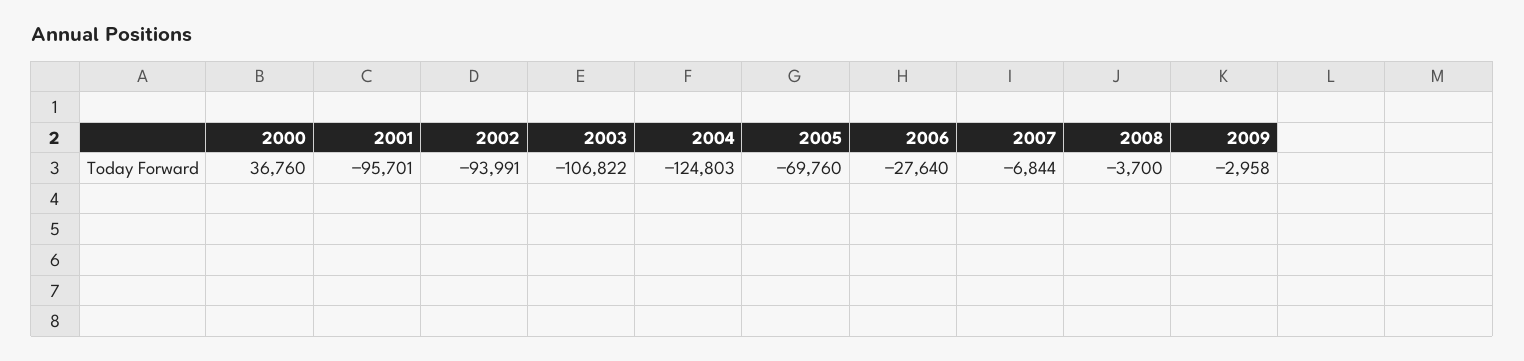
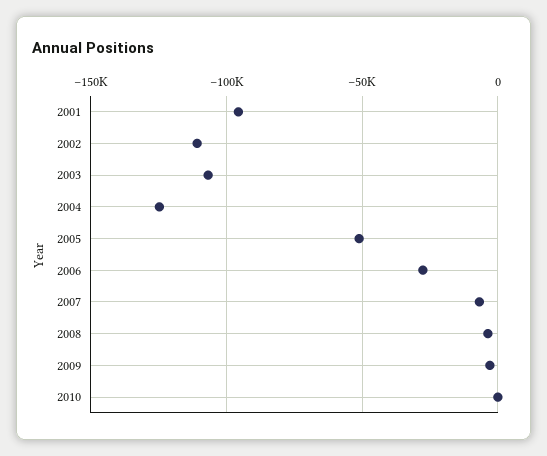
2000: 36760 -> none
2002: -93991 -> -110000
2005: -69760 -> -50000
2010: none -> 0

